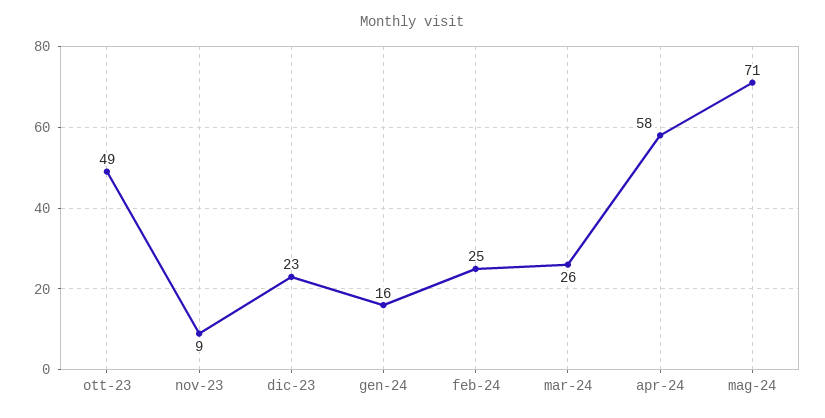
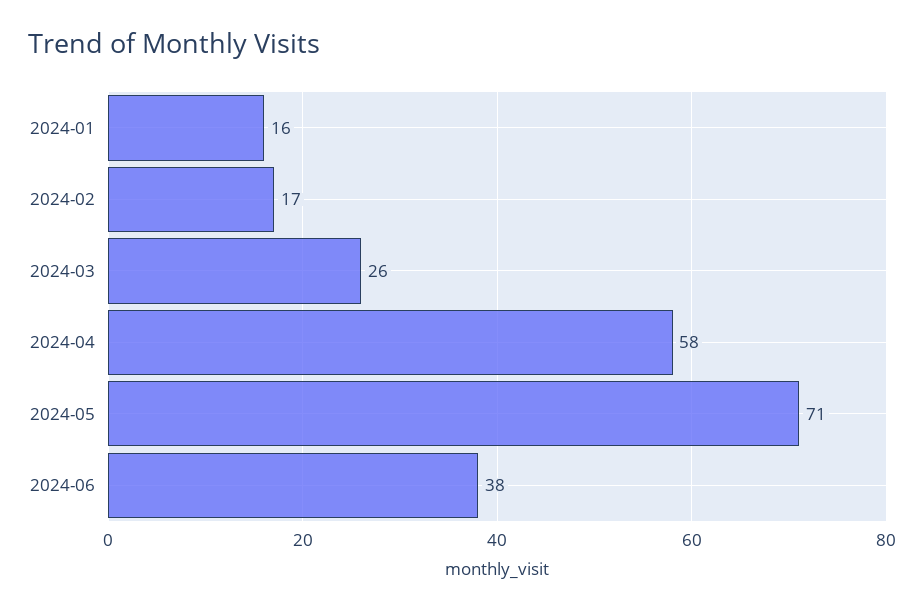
ott-23: 49 -> none
nov-23: 9 -> none
dic-23: 23 -> none
feb-24: 25 -> 17
2024-06: none -> 38

